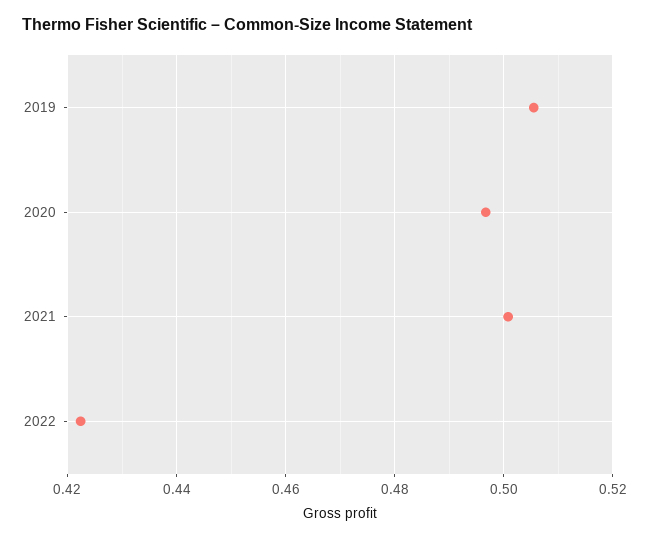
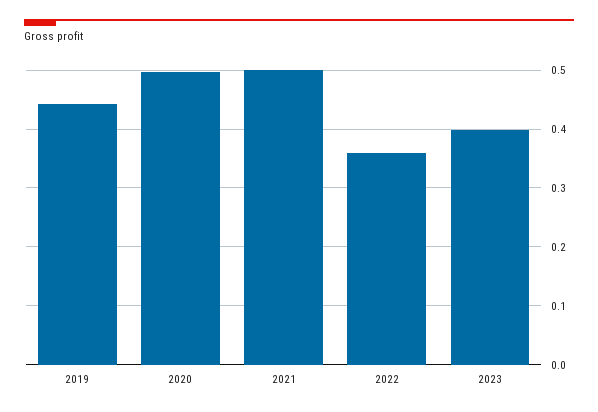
2019: 0.506 -> 0.44
2022: 0.422 -> 0.36
2023: none -> 0.4

